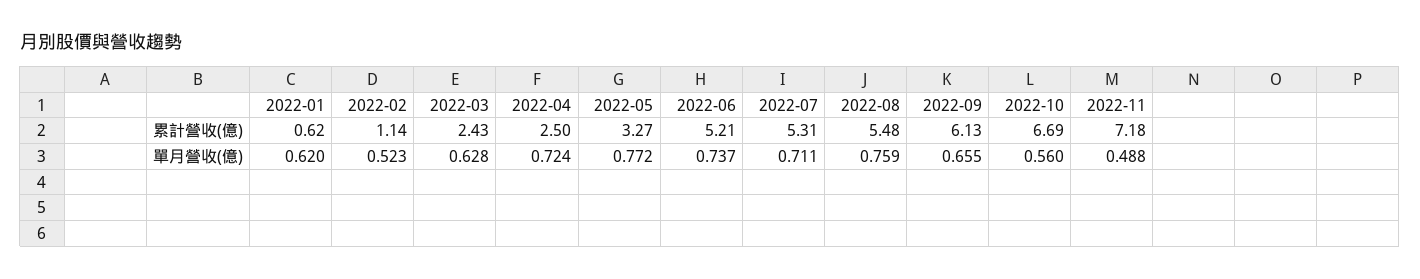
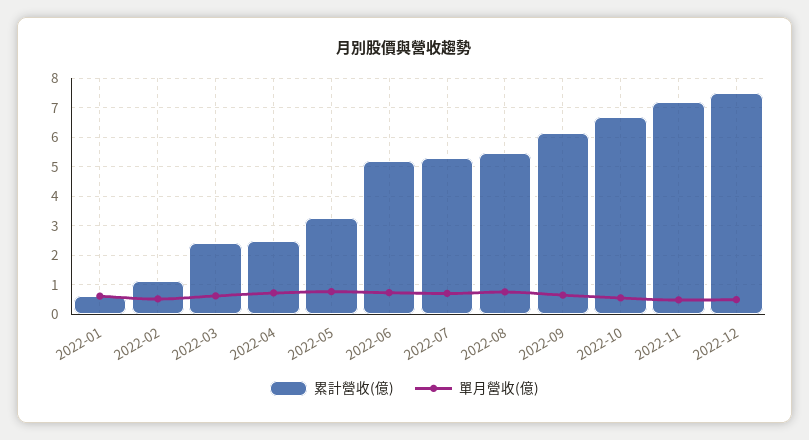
累計營收(億), 2022-12: none -> 7.5
單月營收(億), 2022-12: none -> 0.5

